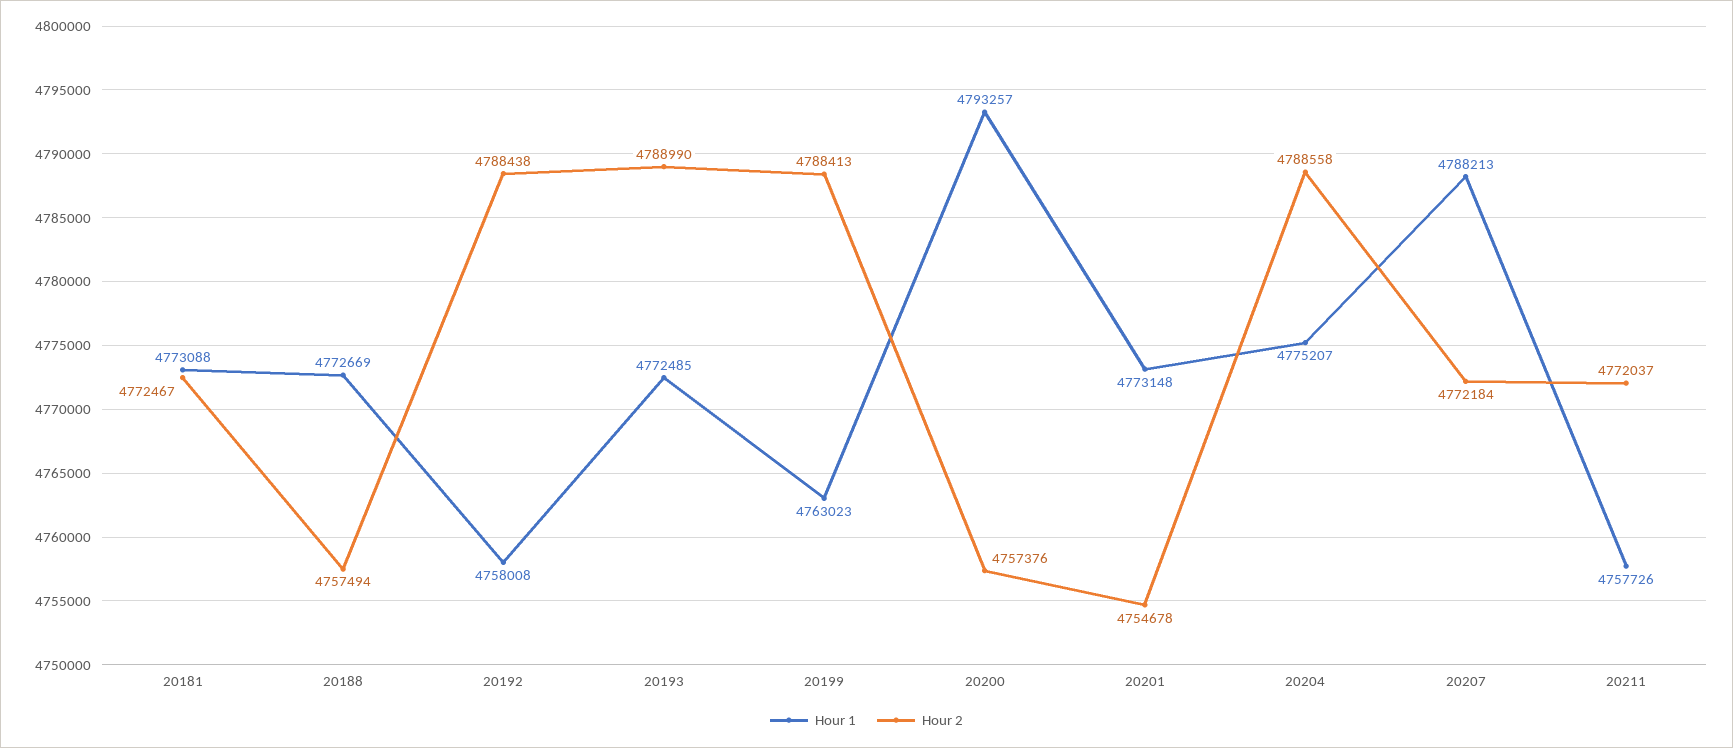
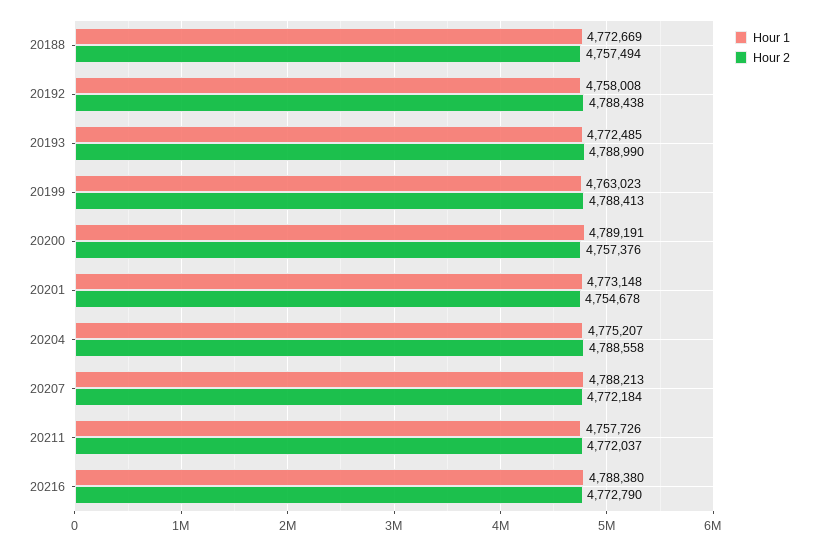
Hour 1, 20181: 4773088 -> none
Hour 2, 20181: 4772467 -> none
Hour 1, 20200: 4793257 -> 4789191
Hour 1, 20216: none -> 4788380
Hour 2, 20216: none -> 4772790

